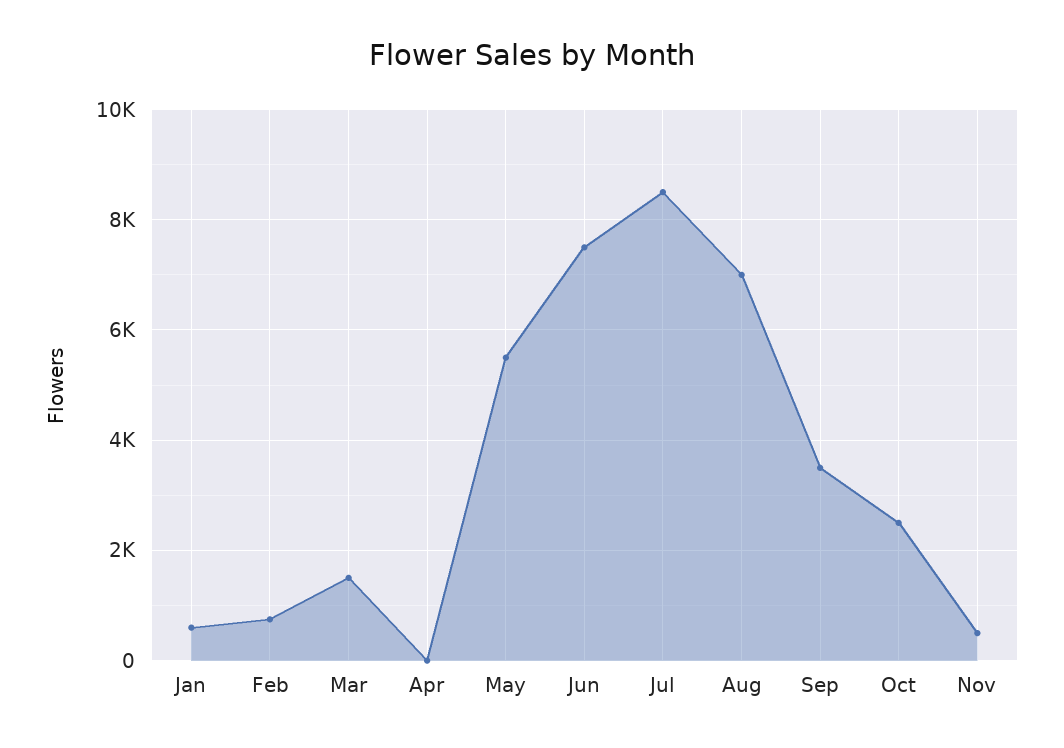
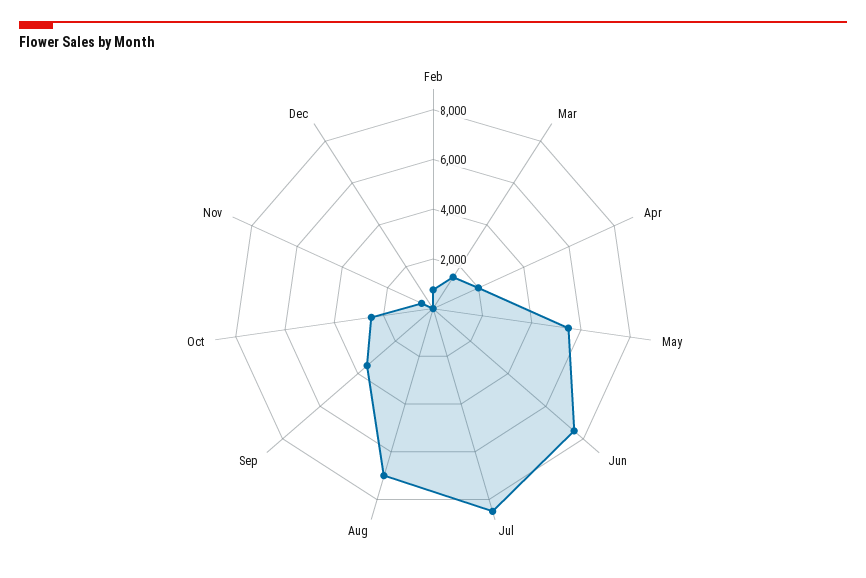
Jan: 600 -> none
Apr: 0 -> 2000
Dec: none -> 0

